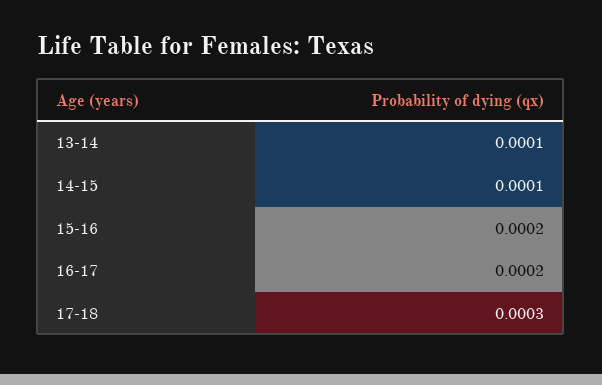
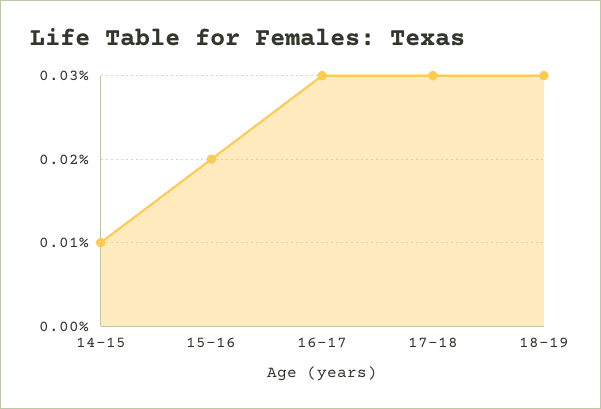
13-14: 0.0001 -> none
16-17: 0.0002 -> 0.0003
18-19: none -> 0.0003

